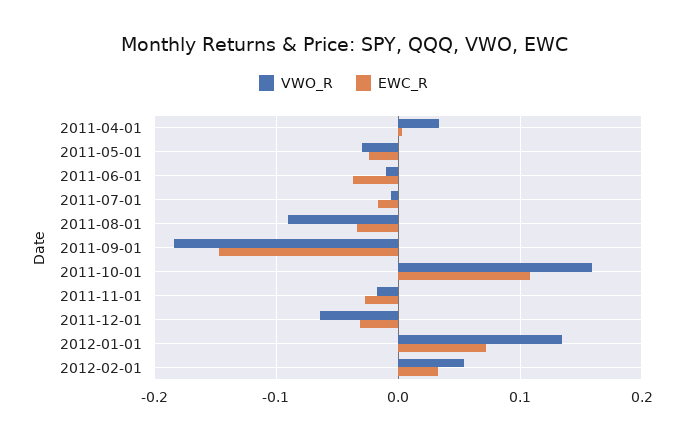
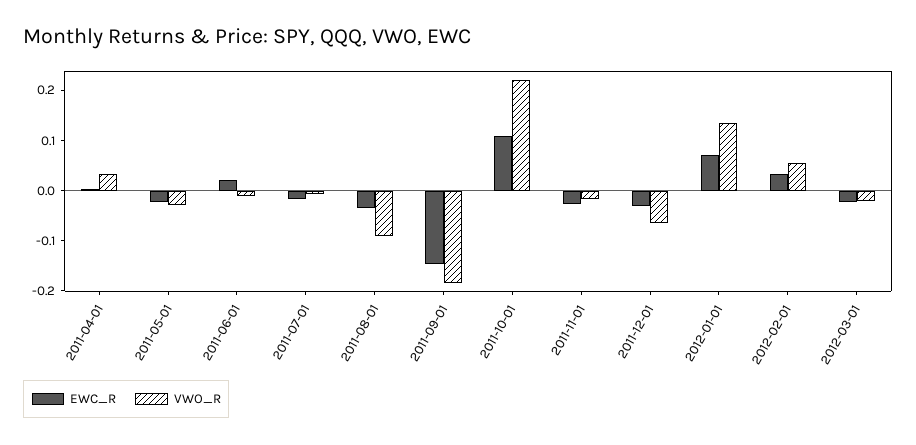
EWC_R, 2011-06-01: -0.04 -> 0.02
VWO_R, 2011-10-01: 0.16 -> 0.22
EWC_R, 2012-03-01: none -> -0.02
VWO_R, 2012-03-01: none -> -0.02

